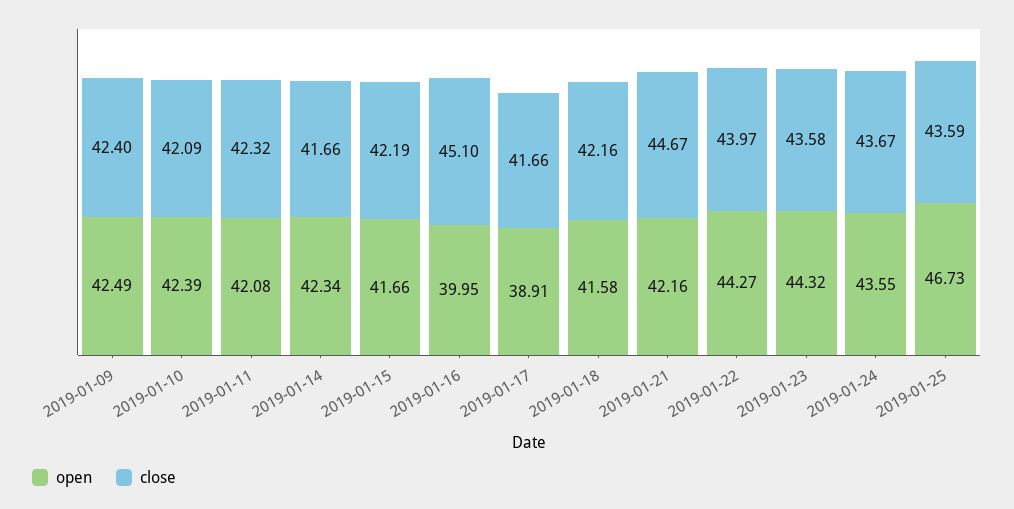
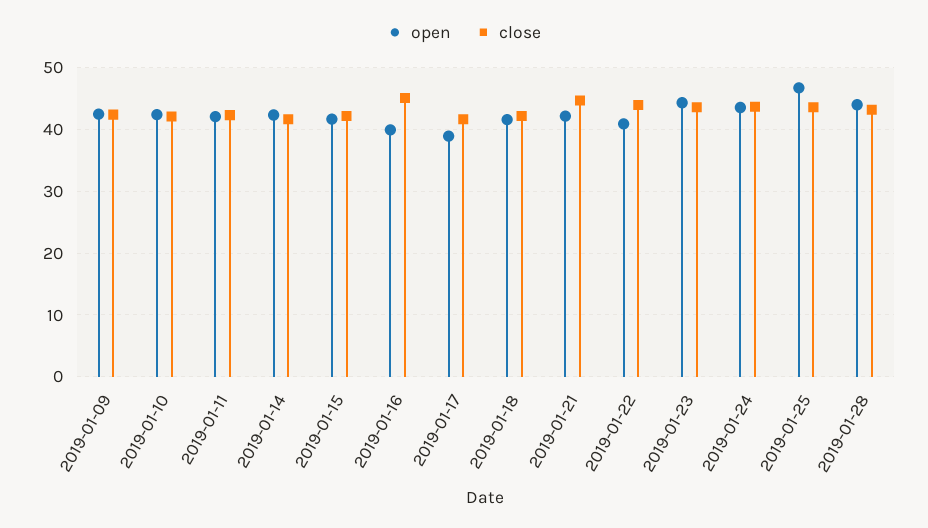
open, 2019-01-22: 44.27 -> 41
open, 2019-01-28: none -> 44
close, 2019-01-28: none -> 43

